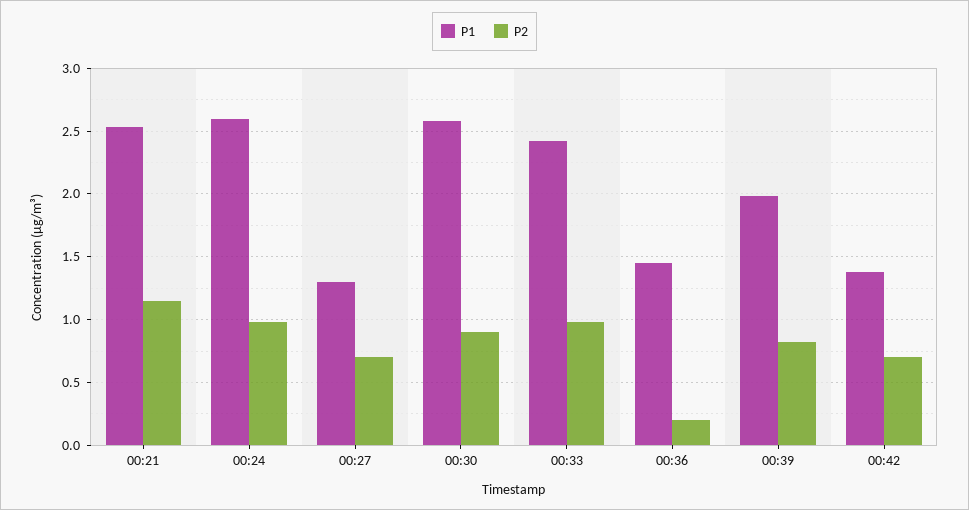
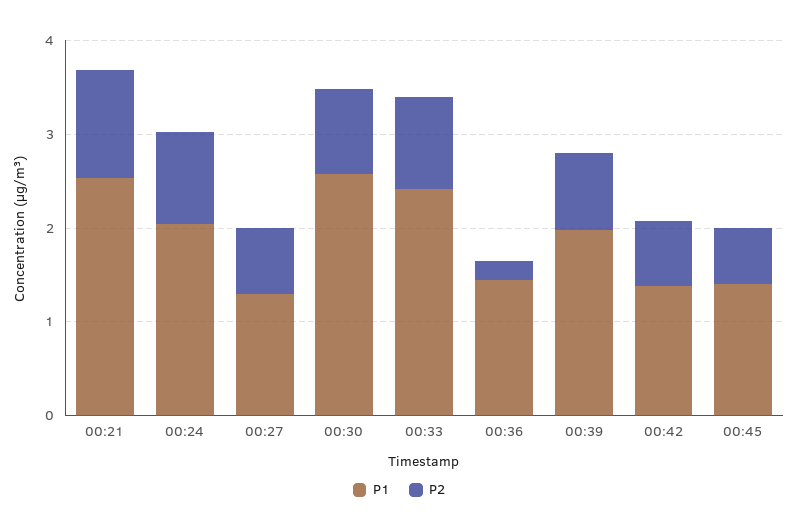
P1, 00:24: 2.6 -> 2
P1, 00:45: none -> 1.4
P2, 00:45: none -> 0.6

